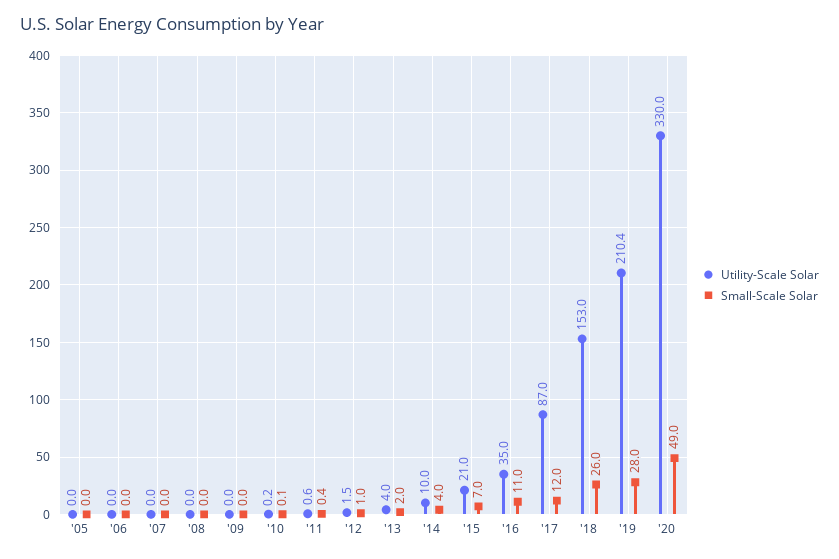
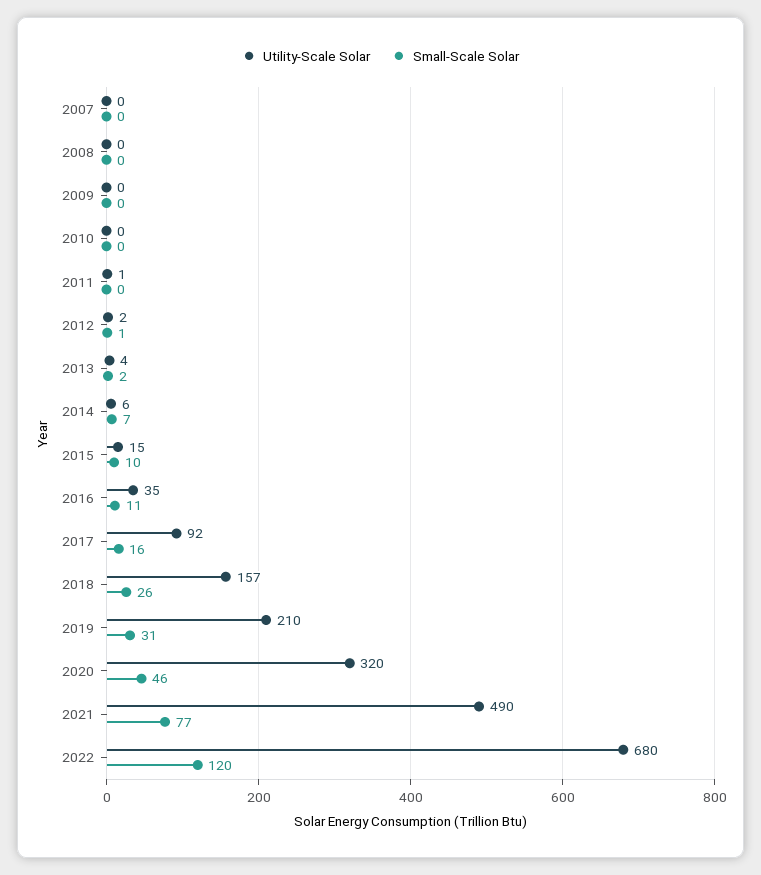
Utility-Scale Solar, '05: 0 -> none
Small-Scale Solar, '05: 0 -> none
Utility-Scale Solar, '06: 0 -> none
Small-Scale Solar, '06: 0 -> none
Utility-Scale Solar, '14: 10 -> 6
Small-Scale Solar, '14: 4 -> 7
Utility-Scale Solar, '15: 21 -> 15
Small-Scale Solar, '15: 7 -> 10
Utility-Scale Solar, '17: 87 -> 92
Small-Scale Solar, '17: 12 -> 16
Utility-Scale Solar, '18: 153 -> 157
Small-Scale Solar, '19: 28 -> 31
Utility-Scale Solar, '20: 330 -> 320
Small-Scale Solar, '20: 49 -> 46
Utility-Scale Solar, 2021: none -> 490
Small-Scale Solar, 2021: none -> 77
Utility-Scale Solar, 2022: none -> 680
Small-Scale Solar, 2022: none -> 120

